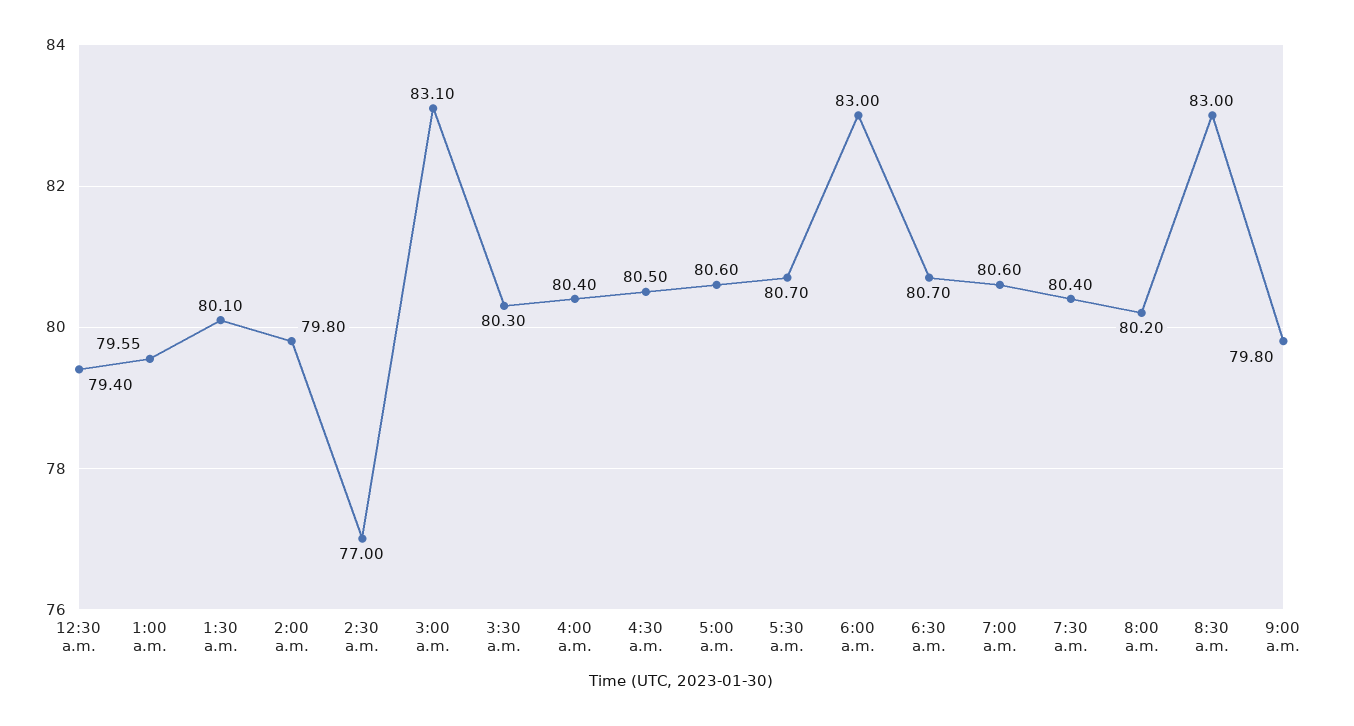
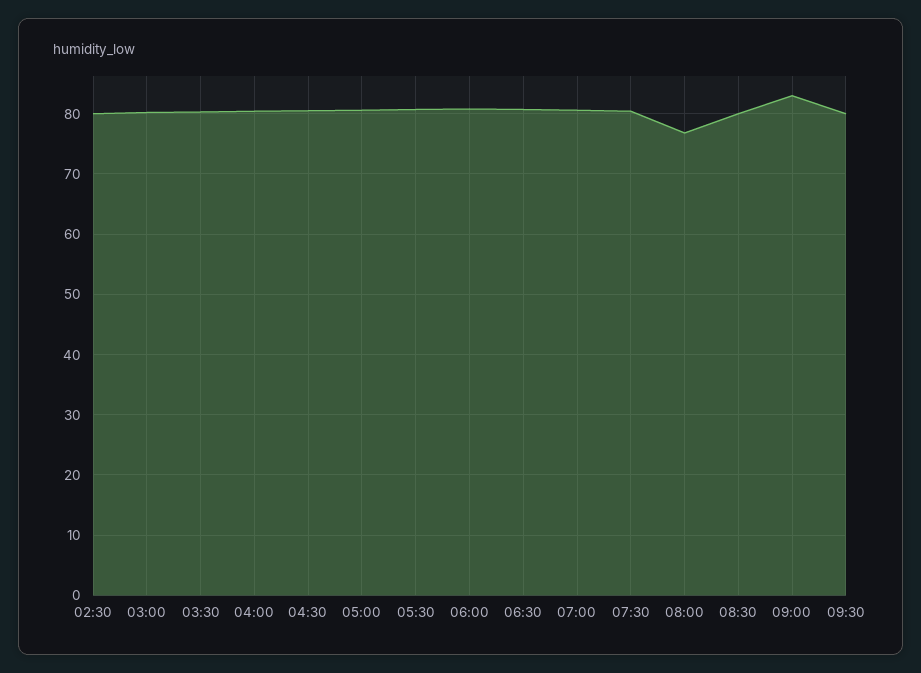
12:30 a.m.: 79.4 -> none
1:00 a.m.: 79.55 -> none
1:30 a.m.: 80.1 -> none
2:00 a.m.: 79.8 -> none
2:30 a.m.: 77 -> 80
3:00 a.m.: 83.1 -> 80
6:00 a.m.: 83 -> 81
8:00 a.m.: 80.2 -> 77
8:30 a.m.: 83 -> 80
9:00 a.m.: 79.8 -> 83
09:30: none -> 80

